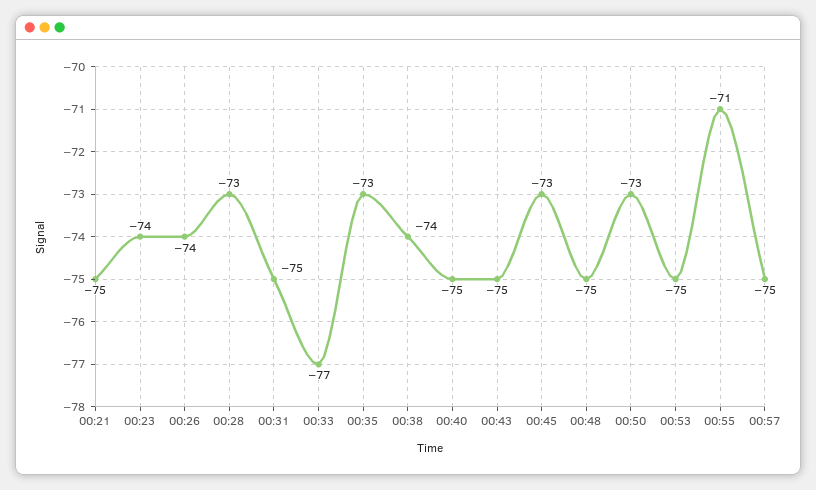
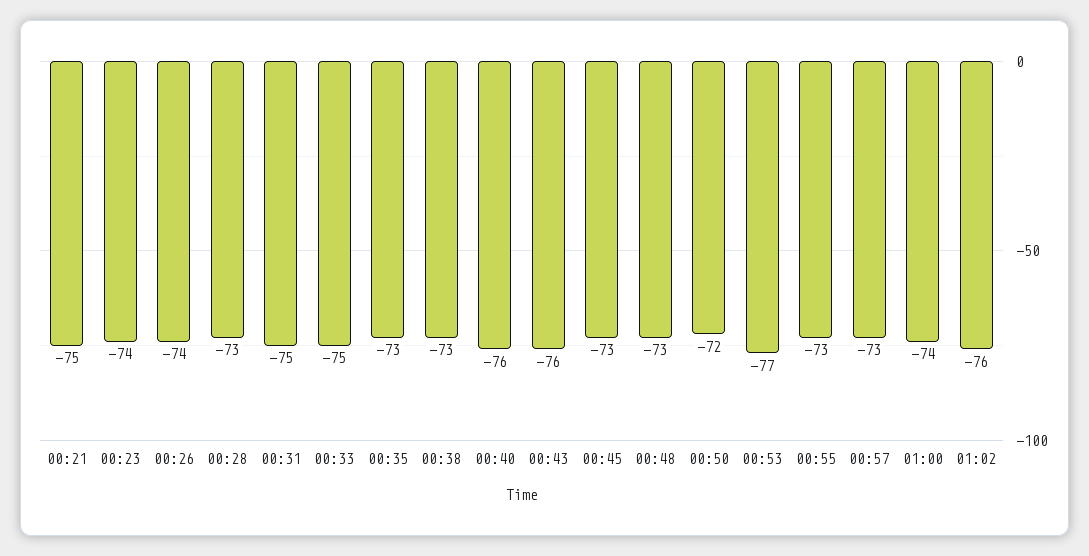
00:33: -77 -> -75
00:38: -74 -> -73
00:40: -75 -> -76
00:43: -75 -> -76
00:48: -75 -> -73
00:50: -73 -> -72
00:53: -75 -> -77
00:55: -71 -> -73
00:57: -75 -> -73
01:00: none -> -74
01:02: none -> -76

